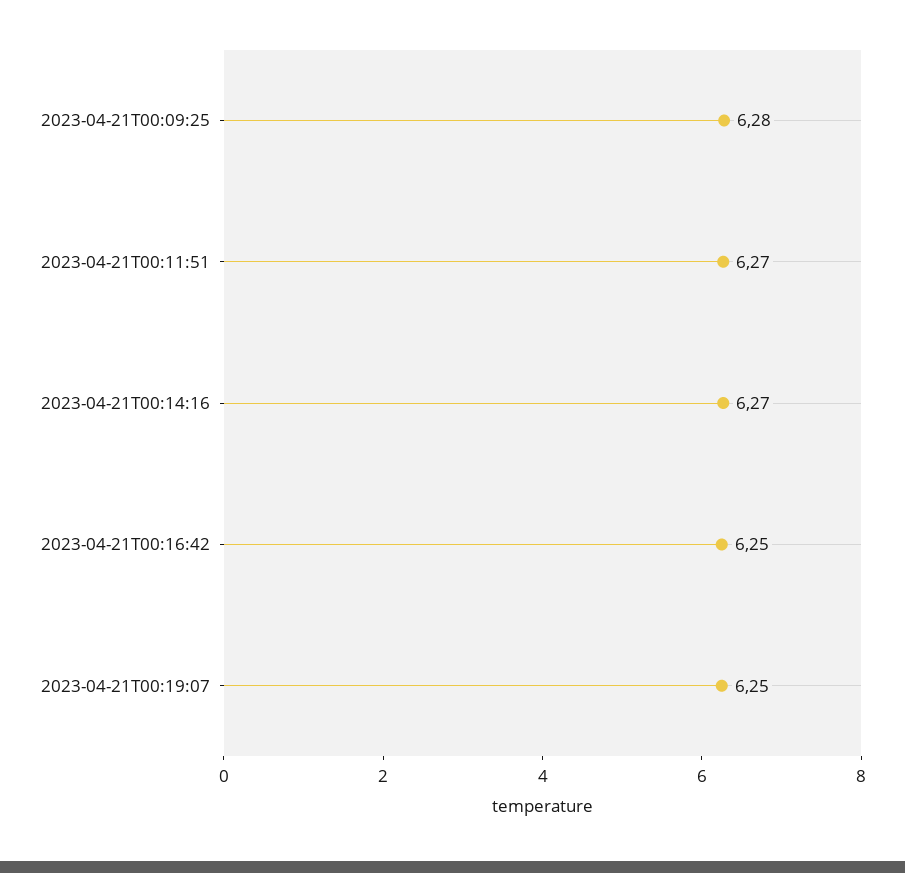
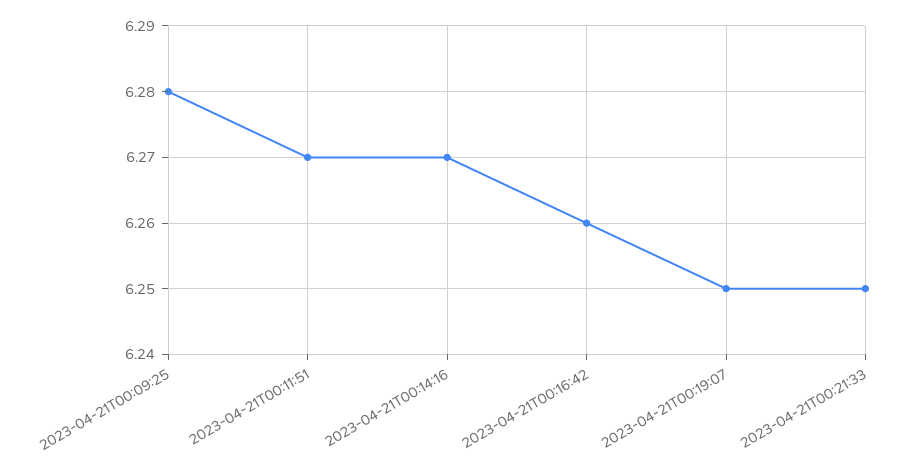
2023-04-21T00:16:42: 6.25 -> 6.26
2023-04-21T00:21:33: none -> 6.25

